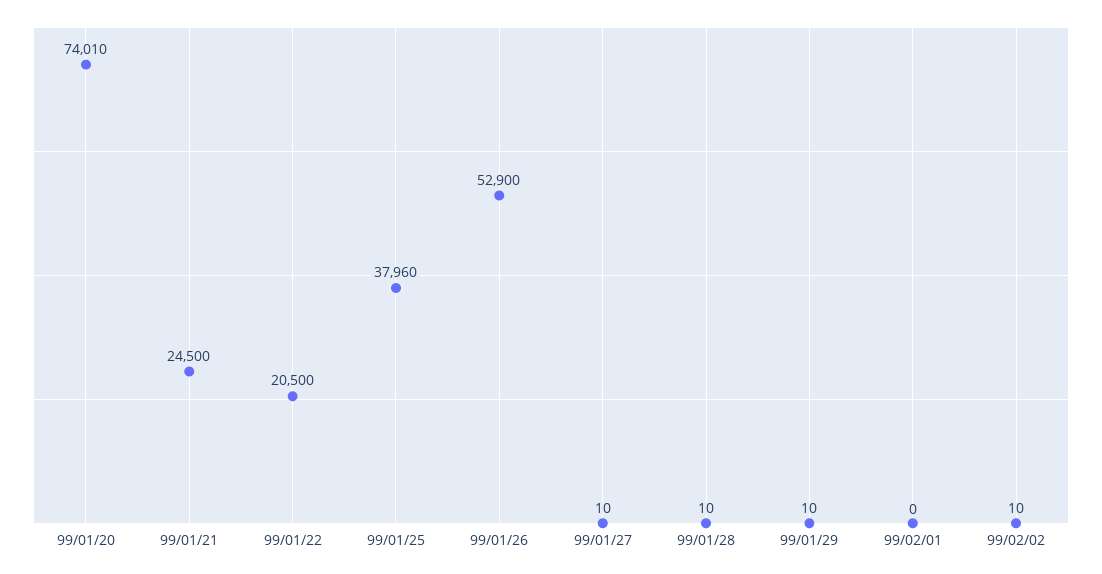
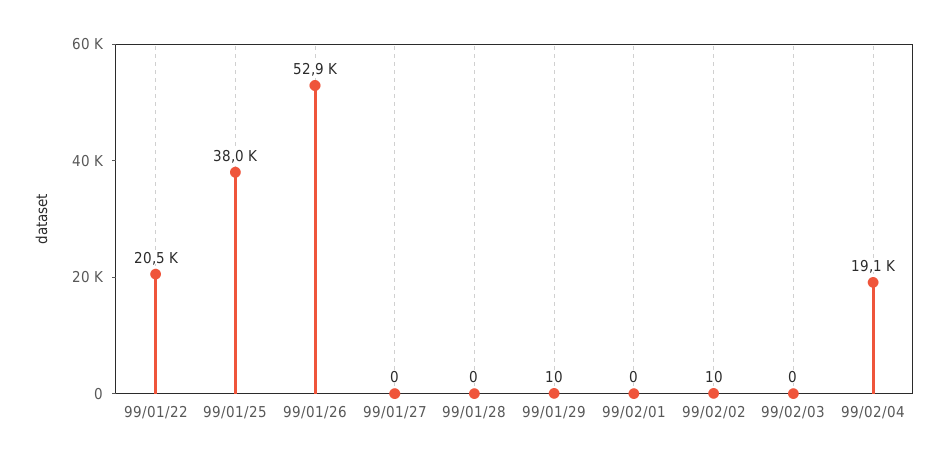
99/01/20: 74010 -> none
99/01/21: 24500 -> none
99/01/27: 10 -> 0
99/01/28: 10 -> 0
99/02/03: none -> 0
99/02/04: none -> 19100

